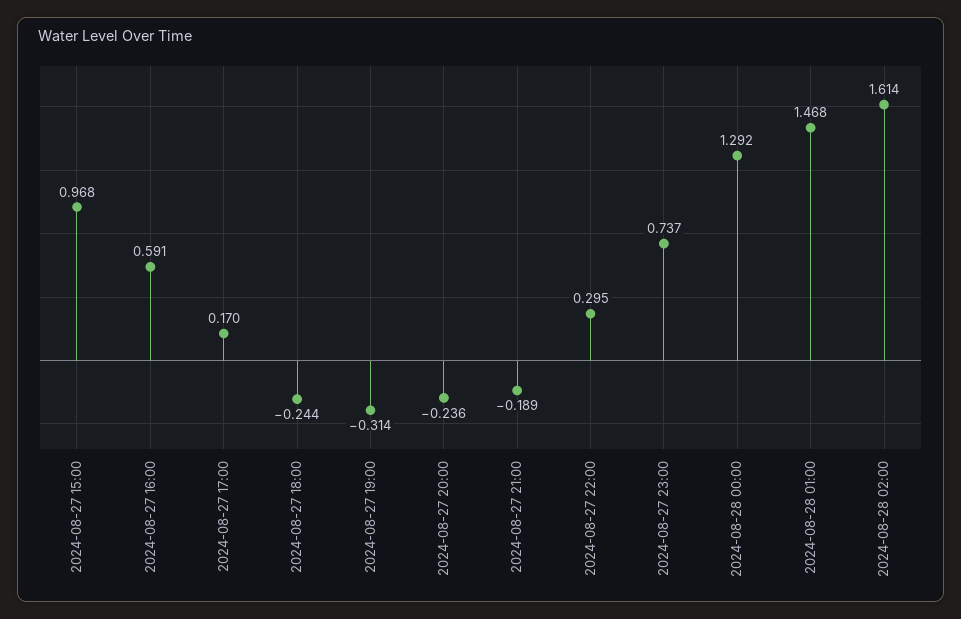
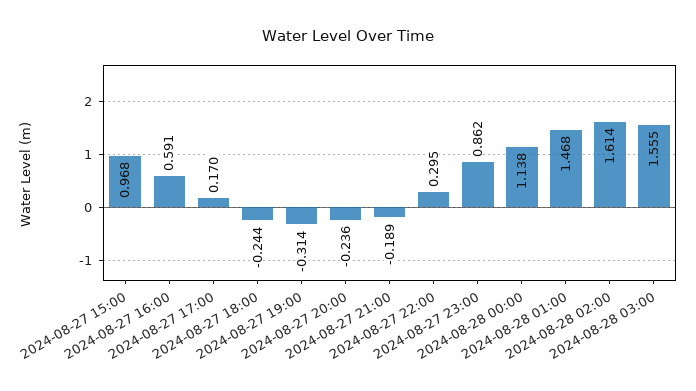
2024-08-27 23:00: 0.737 -> 0.862
2024-08-28 00:00: 1.292 -> 1.138
2024-08-28 03:00: none -> 1.555

